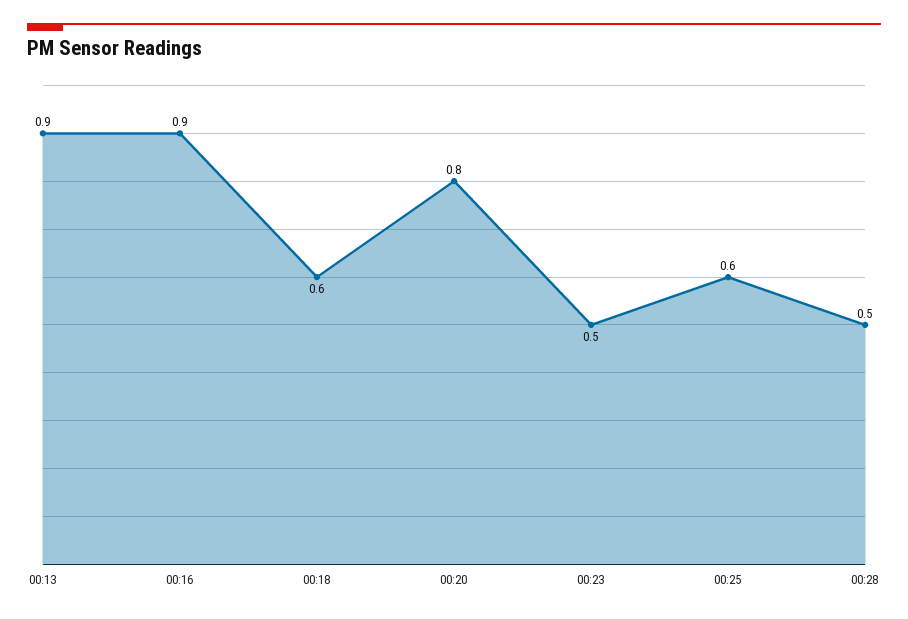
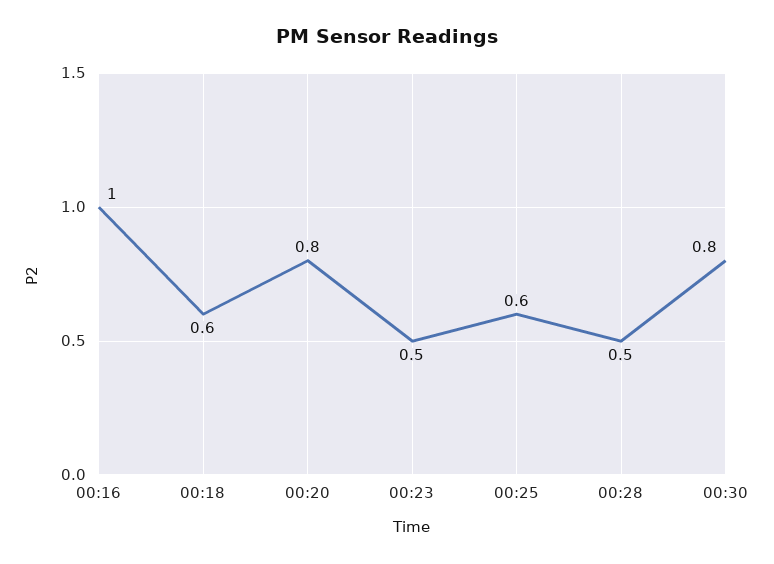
00:13: 0.9 -> none
00:16: 0.9 -> 1
00:30: none -> 0.8

